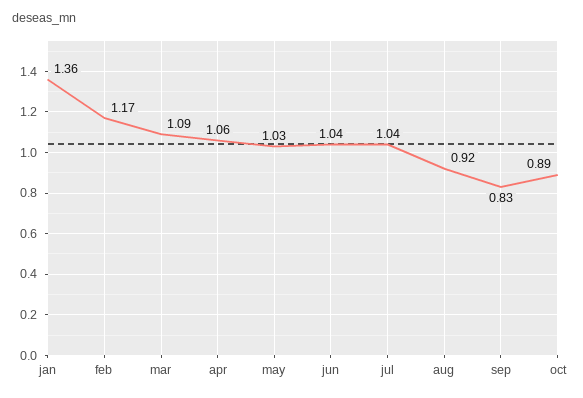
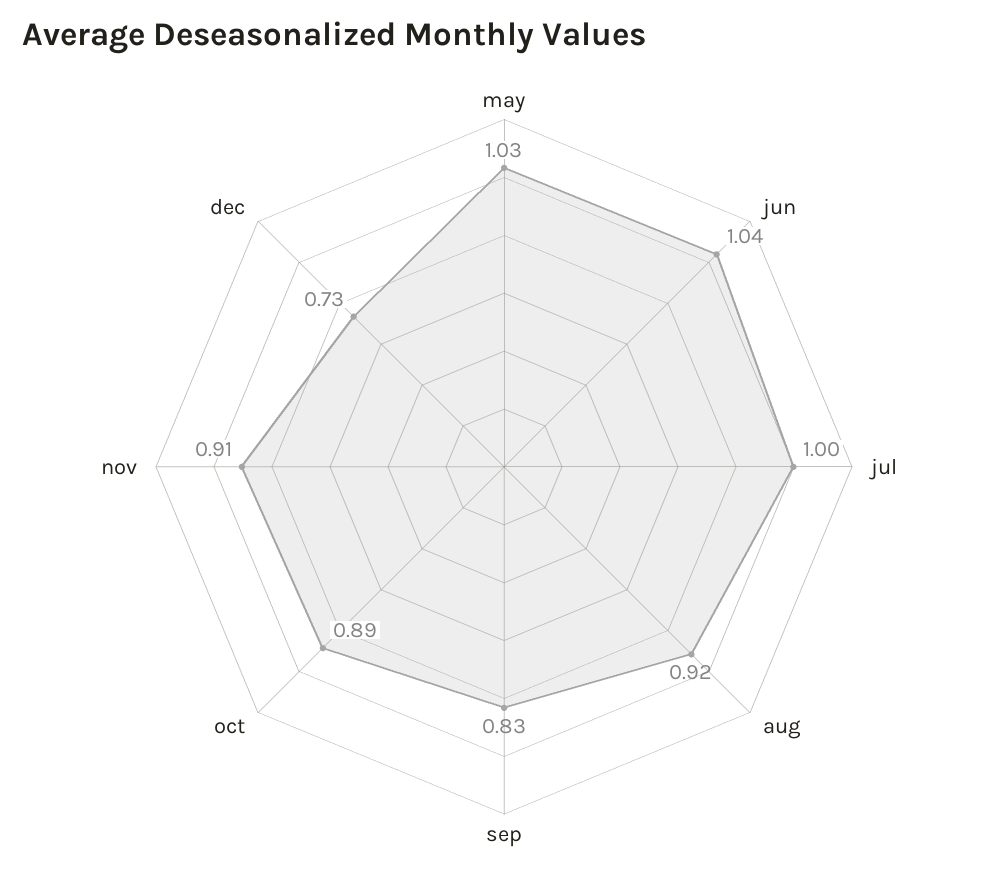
jan: 1.36 -> none
feb: 1.17 -> none
mar: 1.09 -> none
apr: 1.06 -> none
jul: 1.04 -> 1
nov: none -> 0.91
dec: none -> 0.73

